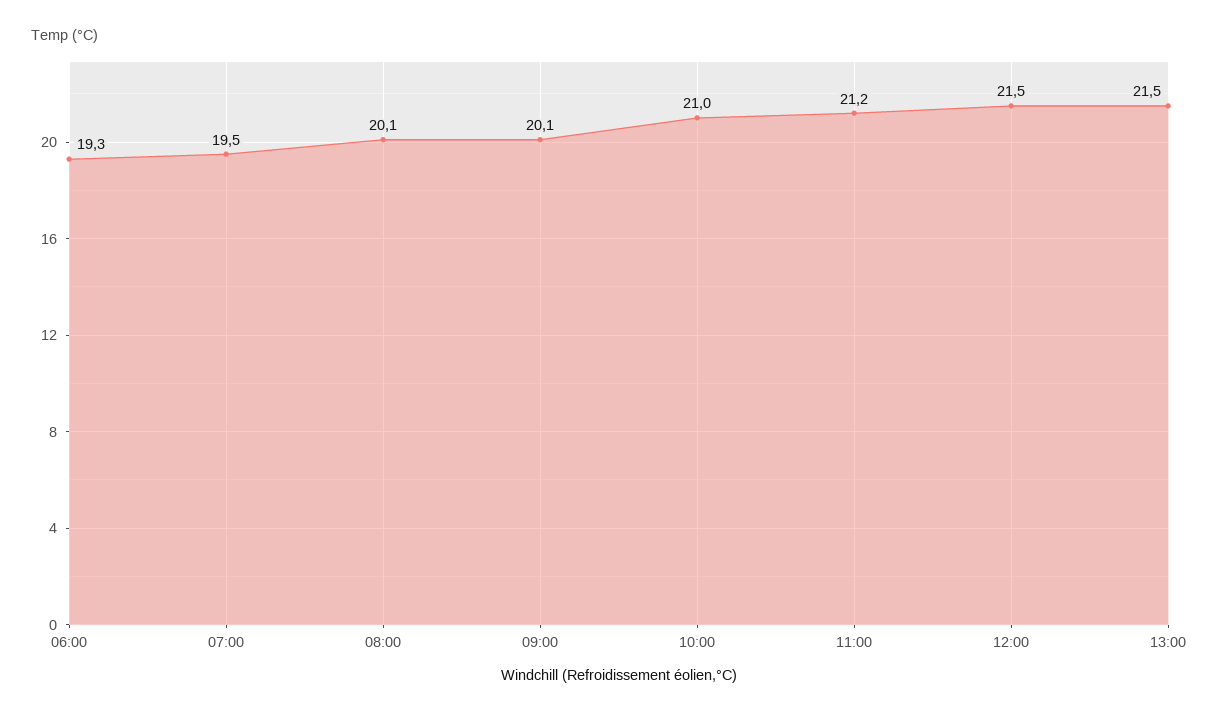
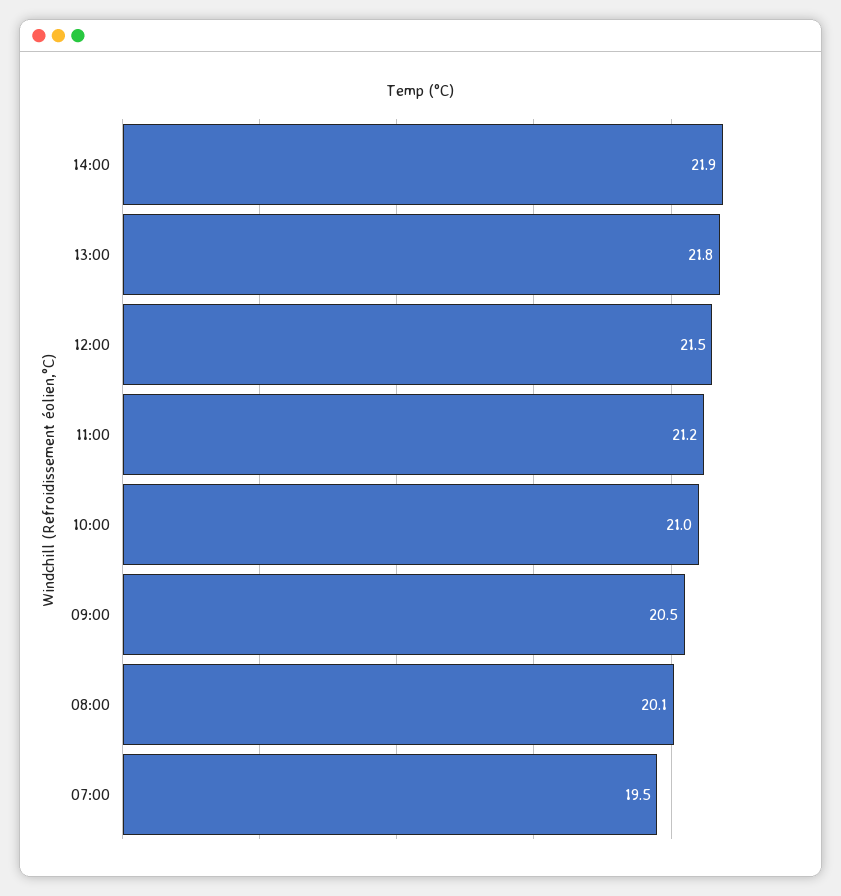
06:00: 19.3 -> none
09:00: 20.1 -> 20.5
13:00: 21.5 -> 21.8
14:00: none -> 21.9

